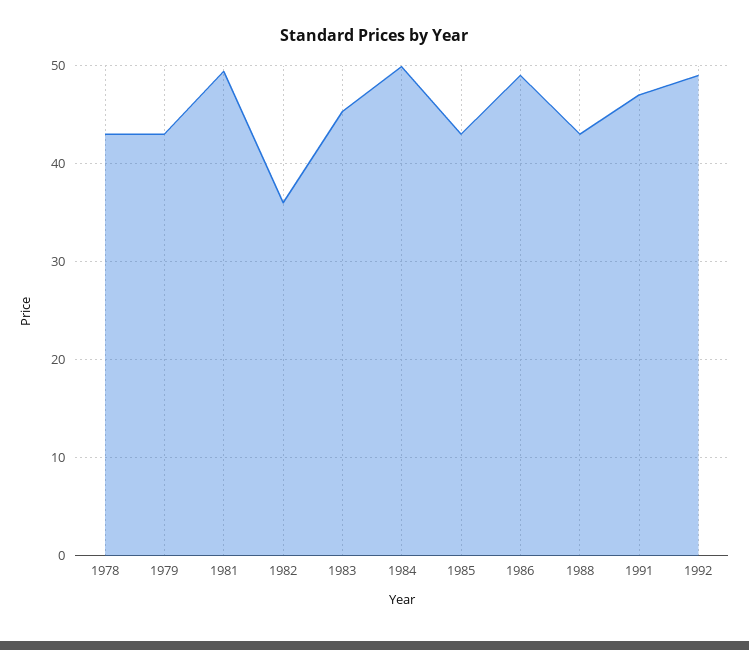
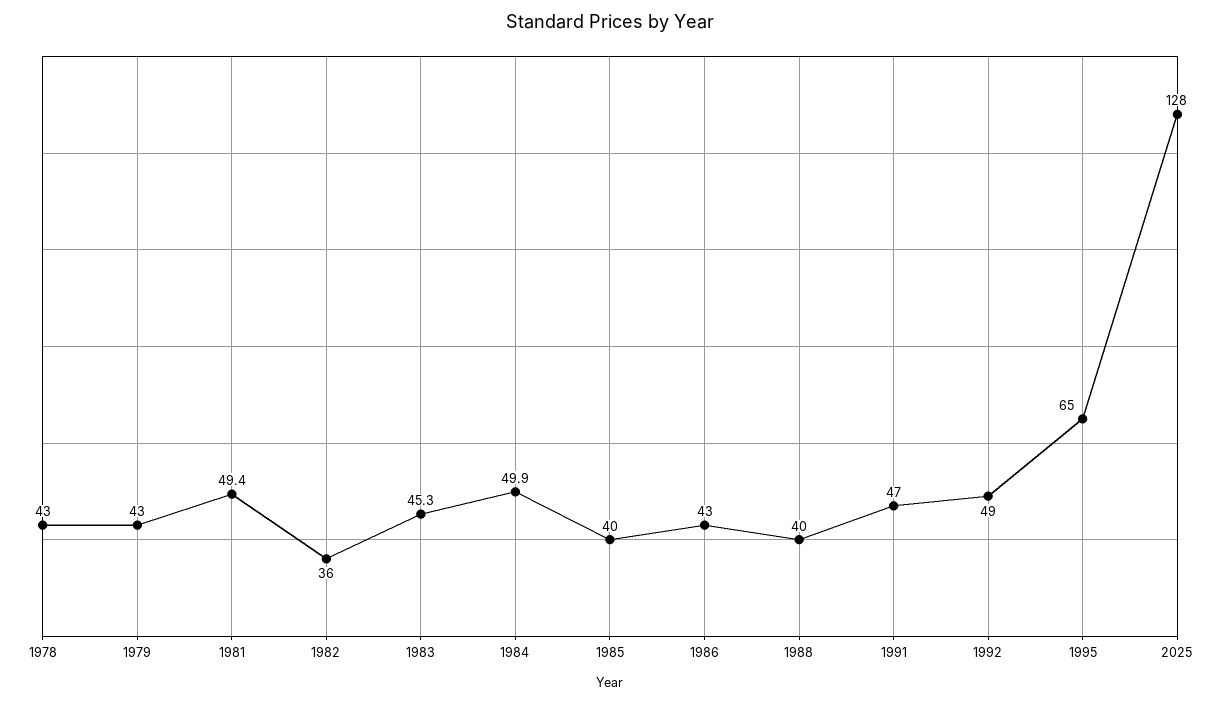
1985: 43 -> 40
1986: 49 -> 43
1988: 43 -> 40
1995: none -> 65
2025: none -> 128

